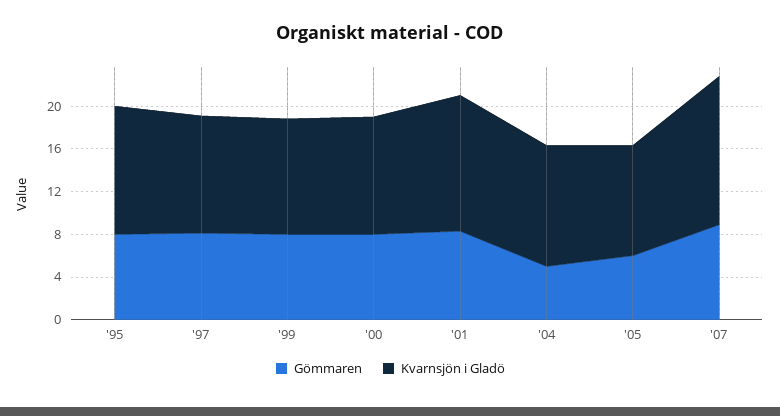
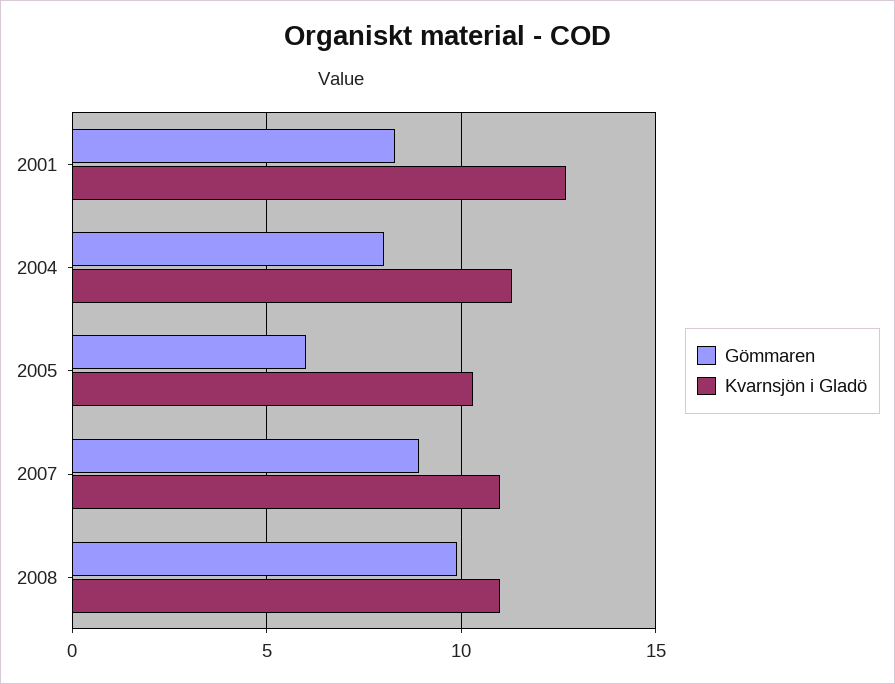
Gömmaren, '95: 8 -> none
Kvarnsjön i Gladö, '95: 12 -> none
Gömmaren, '97: 8 -> none
Kvarnsjön i Gladö, '97: 11 -> none
Gömmaren, '99: 8 -> none
Kvarnsjön i Gladö, '99: 11 -> none
Gömmaren, '00: 8 -> none
Kvarnsjön i Gladö, '00: 11 -> none
Gömmaren, '04: 5 -> 8
Kvarnsjön i Gladö, '07: 14 -> 11
Gömmaren, 2008: none -> 10
Kvarnsjön i Gladö, 2008: none -> 11

